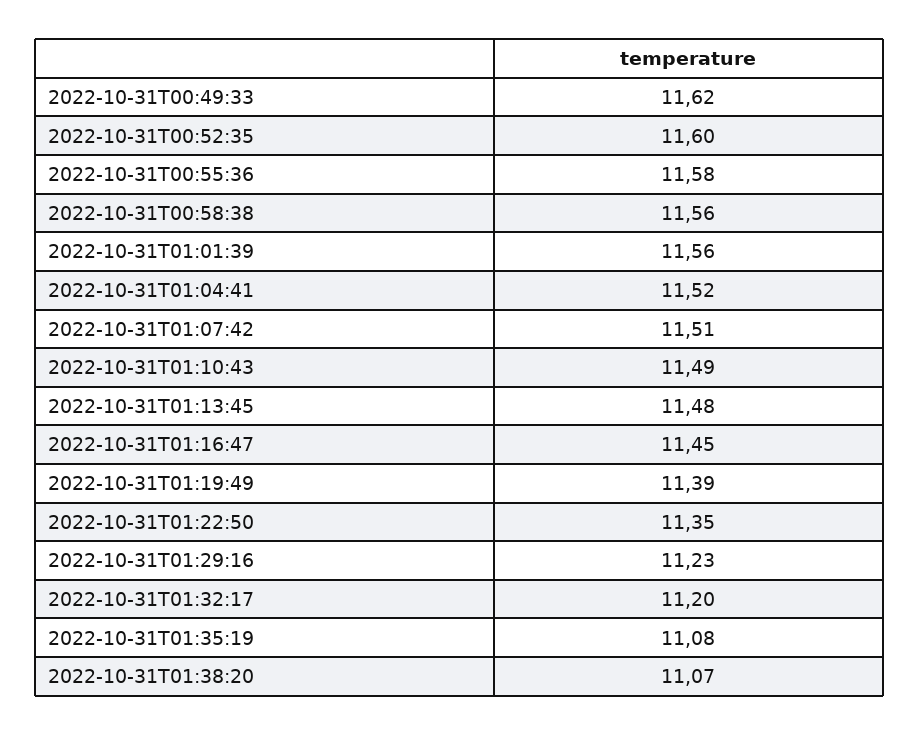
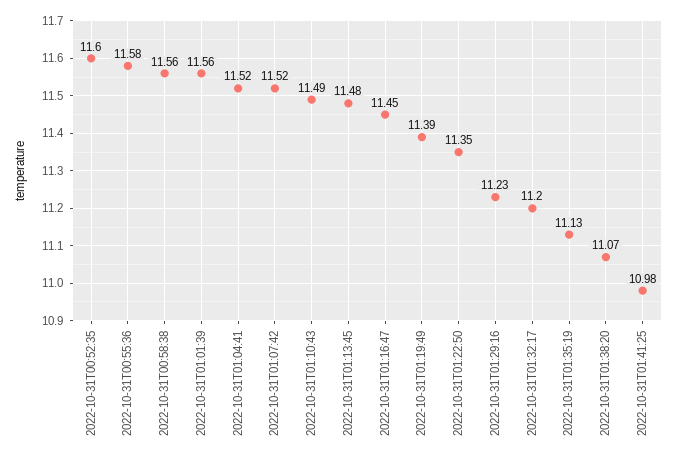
2022-10-31T00:49:33: 11.62 -> none
2022-10-31T01:07:42: 11.51 -> 11.52
2022-10-31T01:35:19: 11.08 -> 11.13
2022-10-31T01:41:25: none -> 10.98

